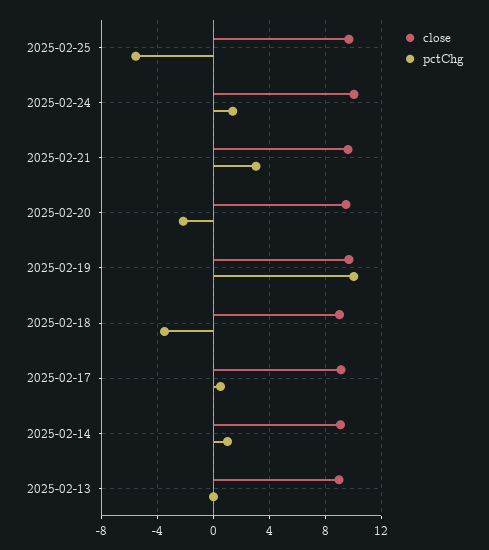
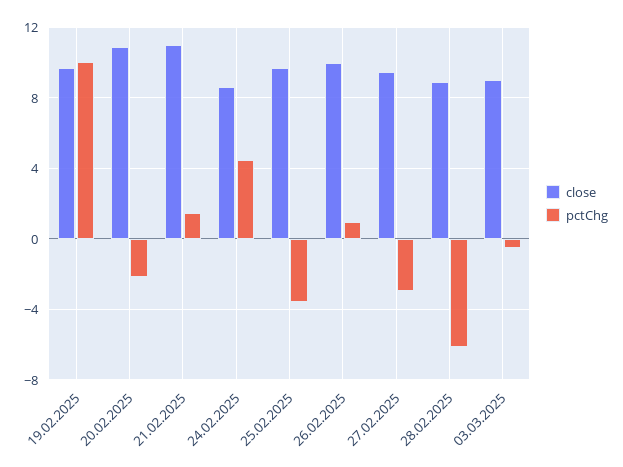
pctChg, 2025-02-25: -5.5 -> -3.5
close, 2025-02-24: 10 -> 8.5
pctChg, 2025-02-24: 1.5 -> 4.5
close, 2025-02-21: 9.5 -> 11
pctChg, 2025-02-21: 3 -> 1.5
close, 2025-02-20: 9.5 -> 11
close, 2025-02-18: 9 -> none
pctChg, 2025-02-18: -3.5 -> none
close, 2025-02-17: 9 -> none
pctChg, 2025-02-17: 0.5 -> none
close, 2025-02-14: 9 -> none
pctChg, 2025-02-14: 1 -> none
close, 2025-02-13: 9 -> none
pctChg, 2025-02-13: 0 -> none
close, 26.02.2025: none -> 10
pctChg, 26.02.2025: none -> 1
close, 27.02.2025: none -> 9.5
pctChg, 27.02.2025: none -> -3
close, 28.02.2025: none -> 9
pctChg, 28.02.2025: none -> -6
close, 03.03.2025: none -> 9
pctChg, 03.03.2025: none -> -0.5

